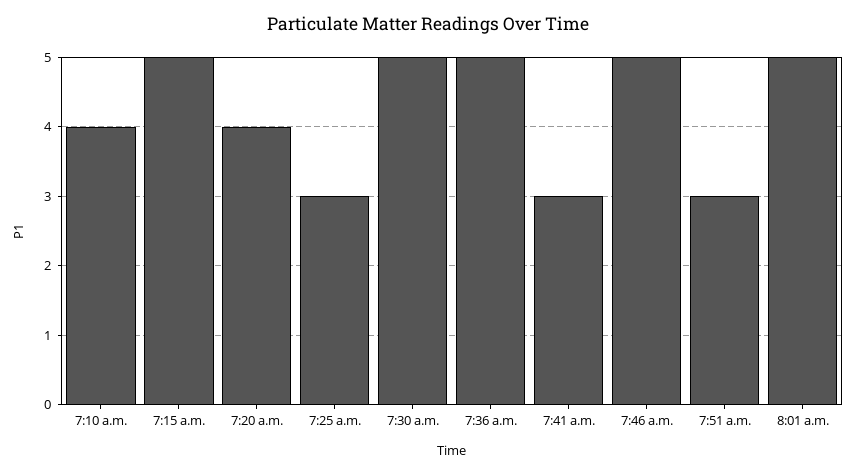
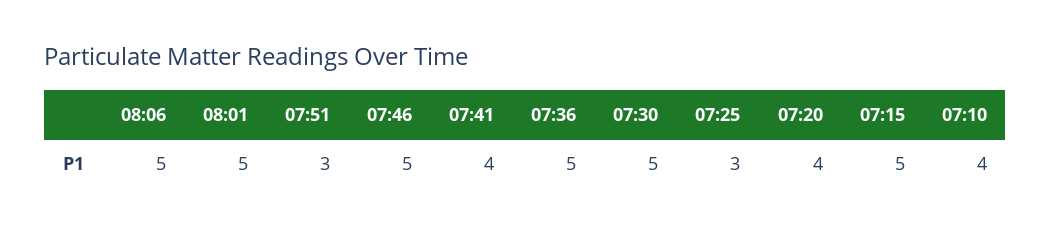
7:41 a.m.: 3 -> 4
08:06: none -> 5

